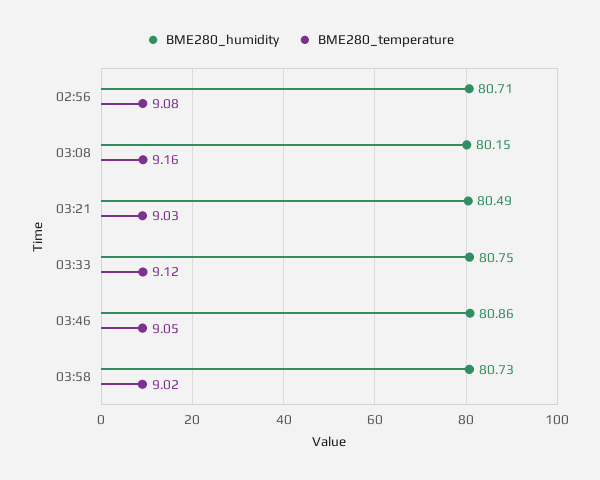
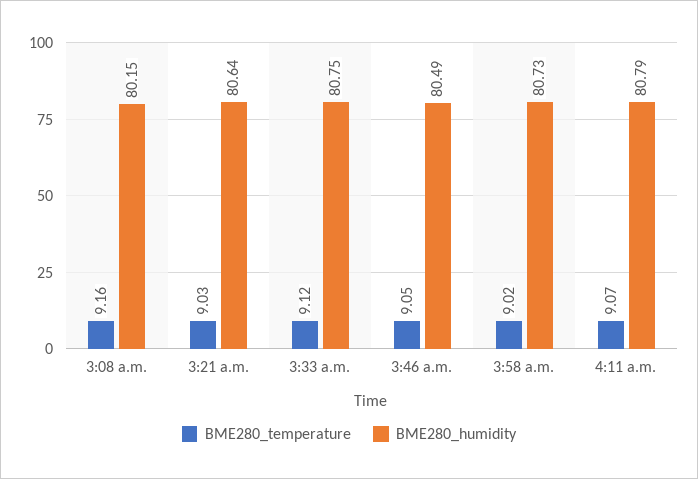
BME280_humidity, 02:56: 80.71 -> none
BME280_temperature, 02:56: 9.08 -> none
BME280_humidity, 03:21: 80.49 -> 80.64
BME280_humidity, 03:46: 80.86 -> 80.49
BME280_temperature, 4:11 a.m.: none -> 9.07
BME280_humidity, 4:11 a.m.: none -> 80.79

